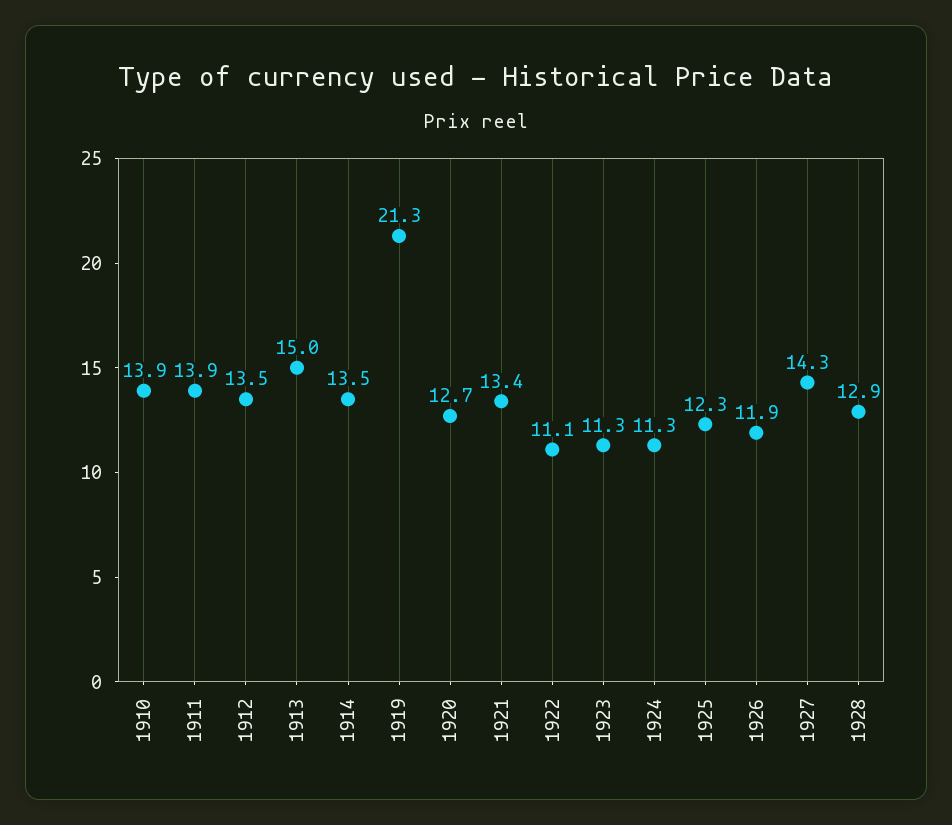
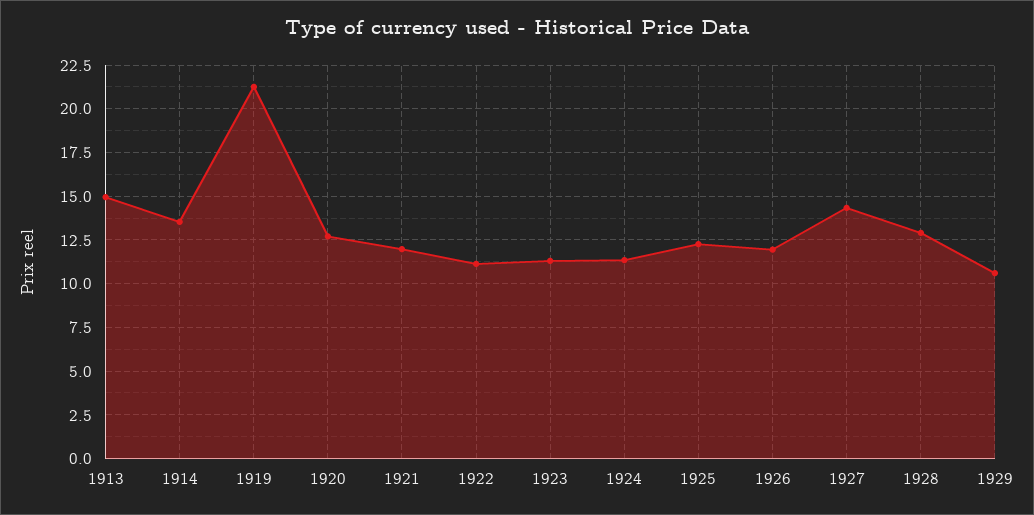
1910: 13.9 -> none
1911: 13.9 -> none
1912: 13.5 -> none
1921: 13.4 -> 12
1929: none -> 10.5

